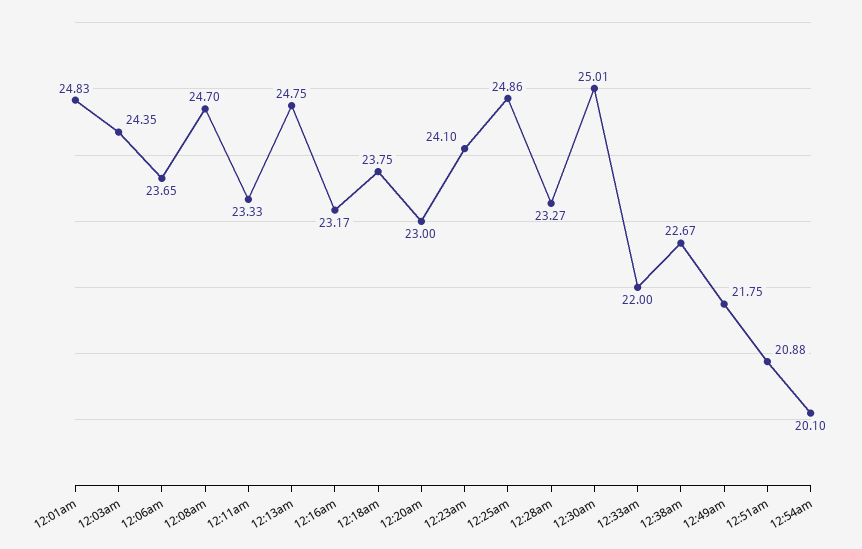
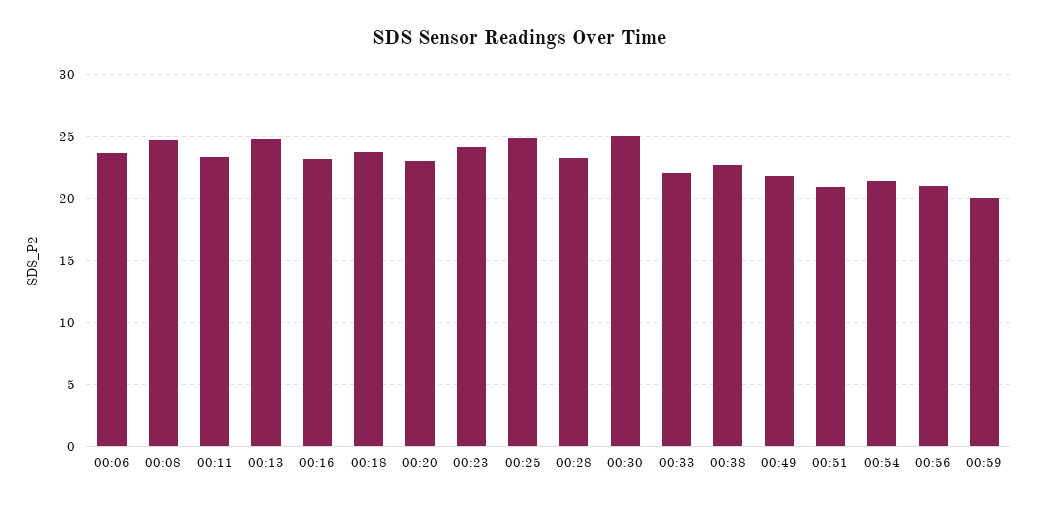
12:01am: 24.83 -> none
12:03am: 24.35 -> none
12:54am: 20.1 -> 21.5
00:56: none -> 21
00:59: none -> 20

